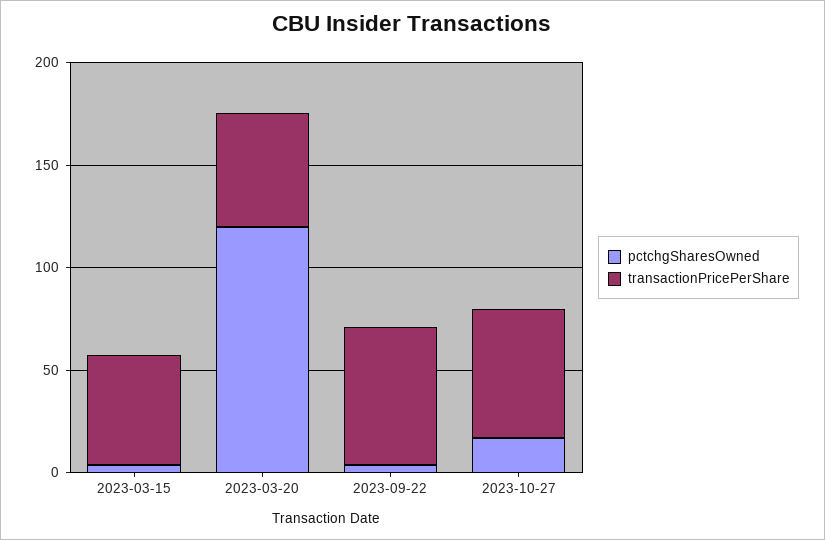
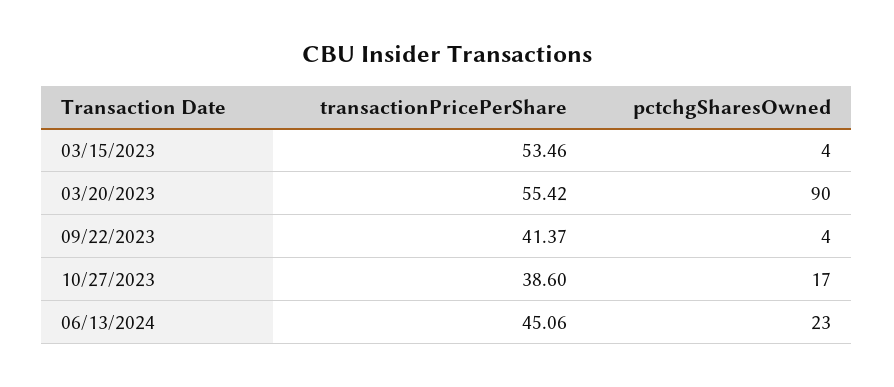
pctchgSharesOwned, 2023-03-20: 120 -> 90
transactionPricePerShare, 2023-09-22: 70 -> 41.37
transactionPricePerShare, 2023-10-27: 60 -> 38.6
transactionPricePerShare, 06/13/2024: none -> 45.06
pctchgSharesOwned, 06/13/2024: none -> 23

